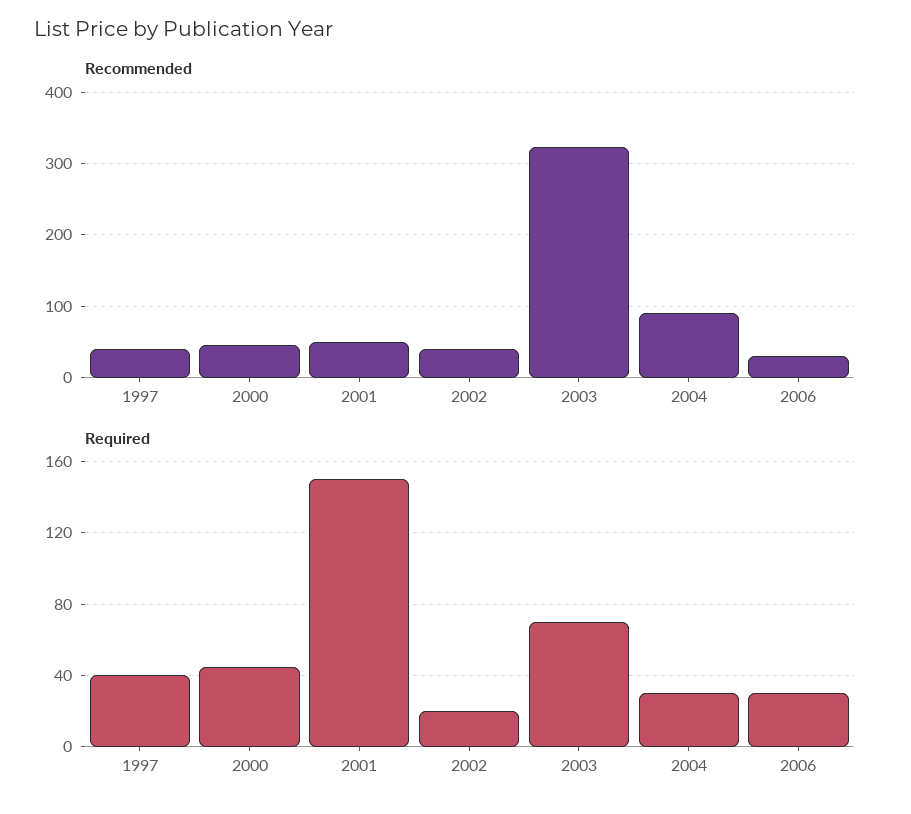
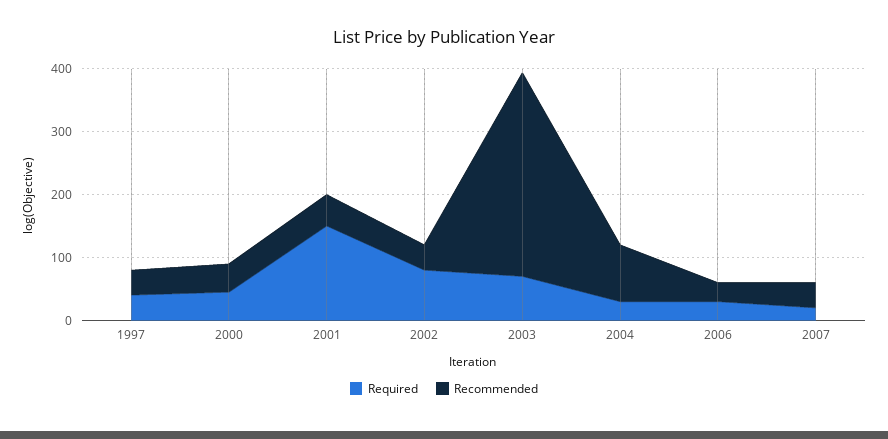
Required, 2002: 20 -> 80
Required, 2007: none -> 20
Recommended, 2007: none -> 40

